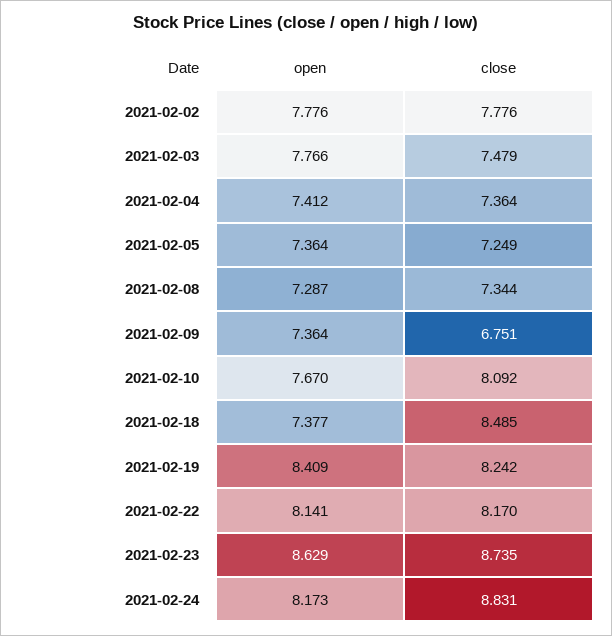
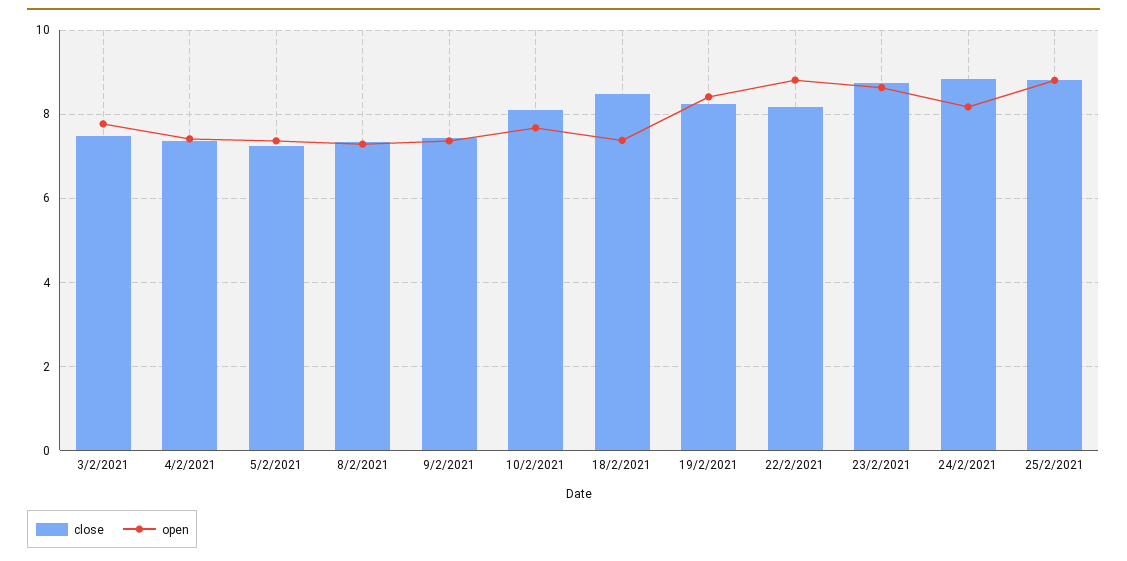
open, 2021-02-02: 7.776 -> none
close, 2021-02-02: 7.776 -> none
close, 2021-02-09: 6.751 -> 7.4
open, 2021-02-22: 8.141 -> 8.8
close, 25/2/2021: none -> 8.8
open, 25/2/2021: none -> 8.8

